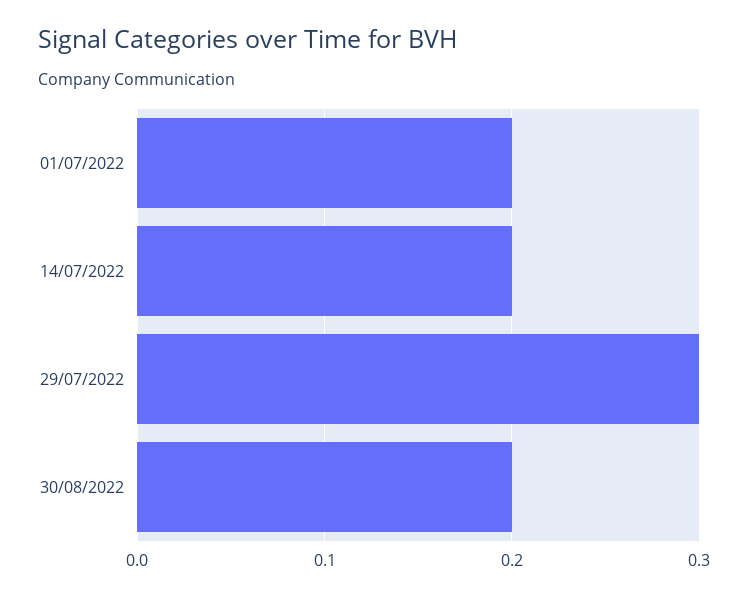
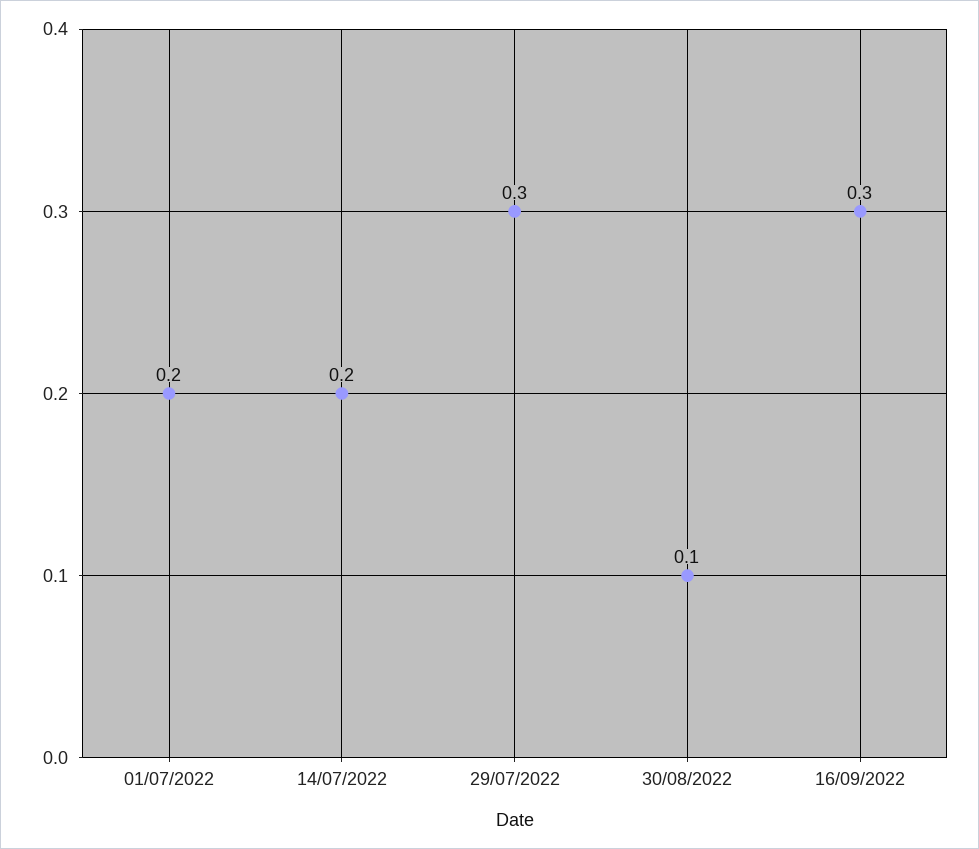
30/08/2022: 0.2 -> 0.1
16/09/2022: none -> 0.3

